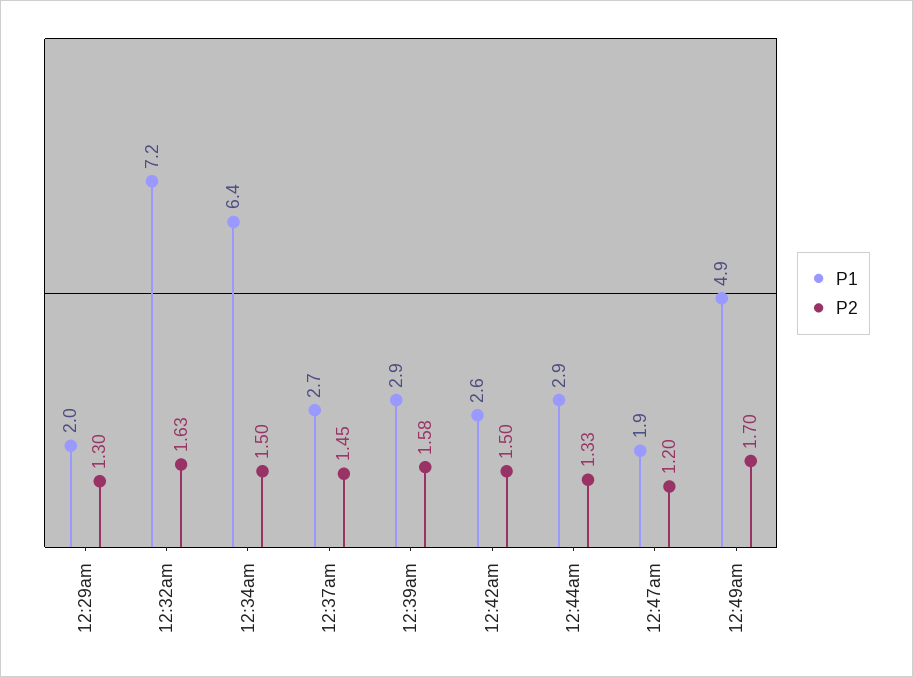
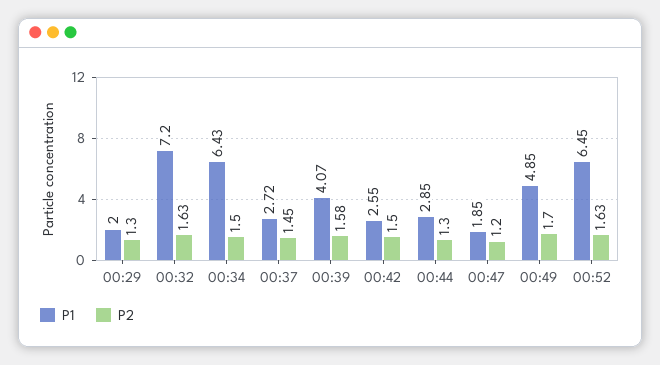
P1, 12:39am: 2.9 -> 4.07
P2, 12:44am: 1.33 -> 1.3
P1, 00:52: none -> 6.45
P2, 00:52: none -> 1.63

